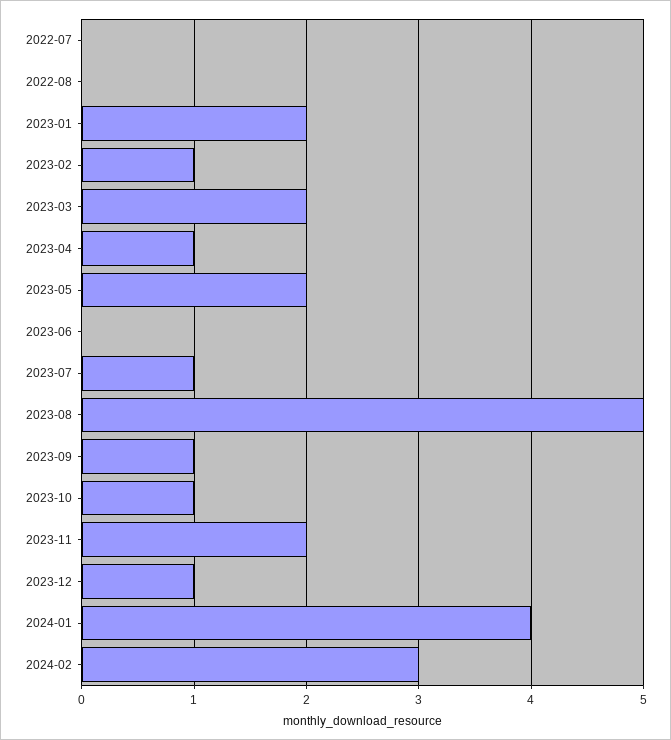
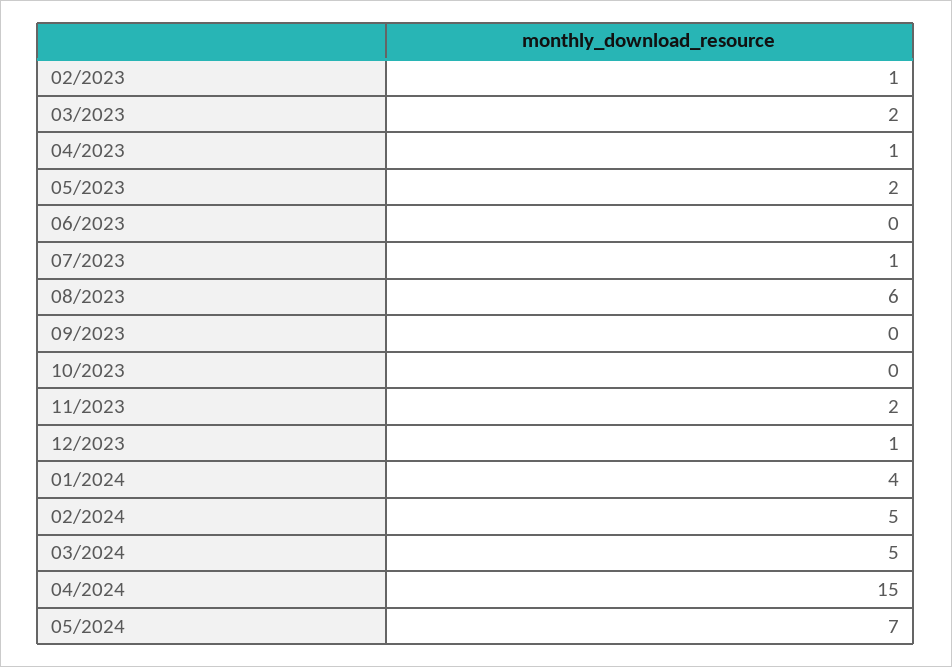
2022-07: 0 -> none
2022-08: 0 -> none
2023-01: 2 -> none
2023-08: 5 -> 6
2023-09: 1 -> 0
2023-10: 1 -> 0
2024-02: 3 -> 5
03/2024: none -> 5
04/2024: none -> 15
05/2024: none -> 7

